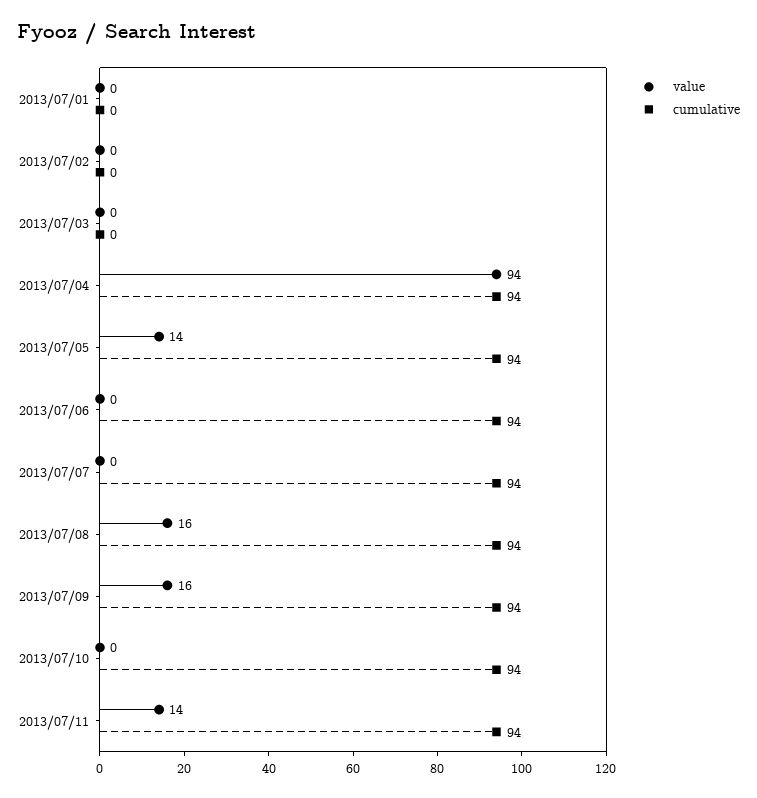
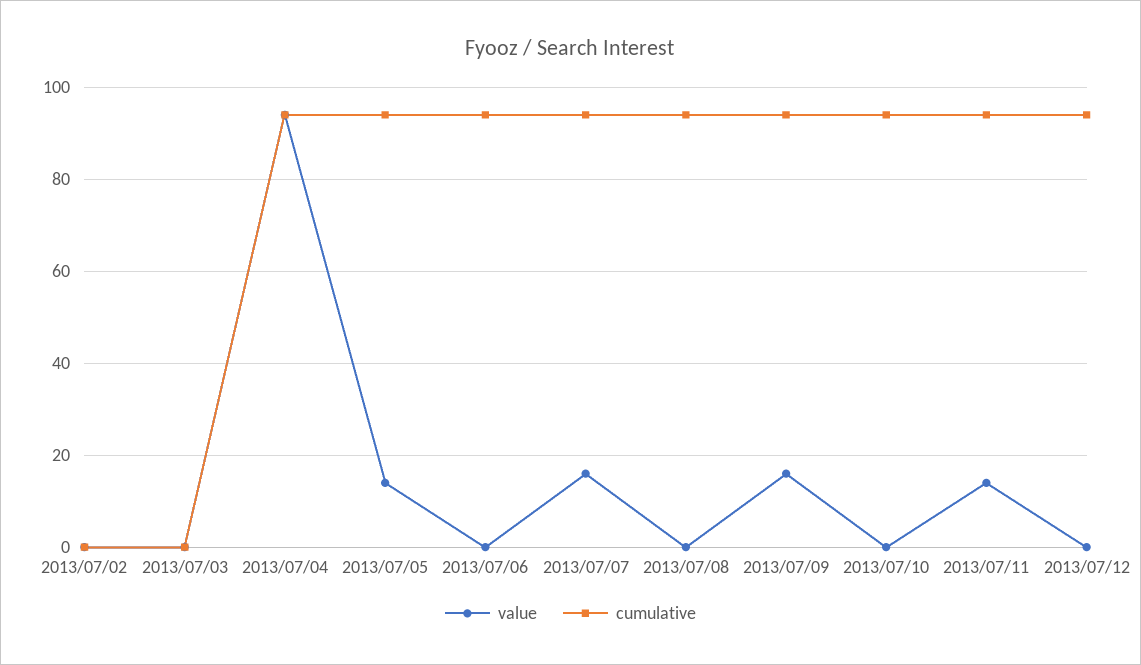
value, 2013/07/01: 0 -> none
cumulative, 2013/07/01: 0 -> none
value, 2013/07/07: 0 -> 15
value, 2013/07/08: 16 -> 0
value, 2013/07/12: none -> 0
cumulative, 2013/07/12: none -> 95

